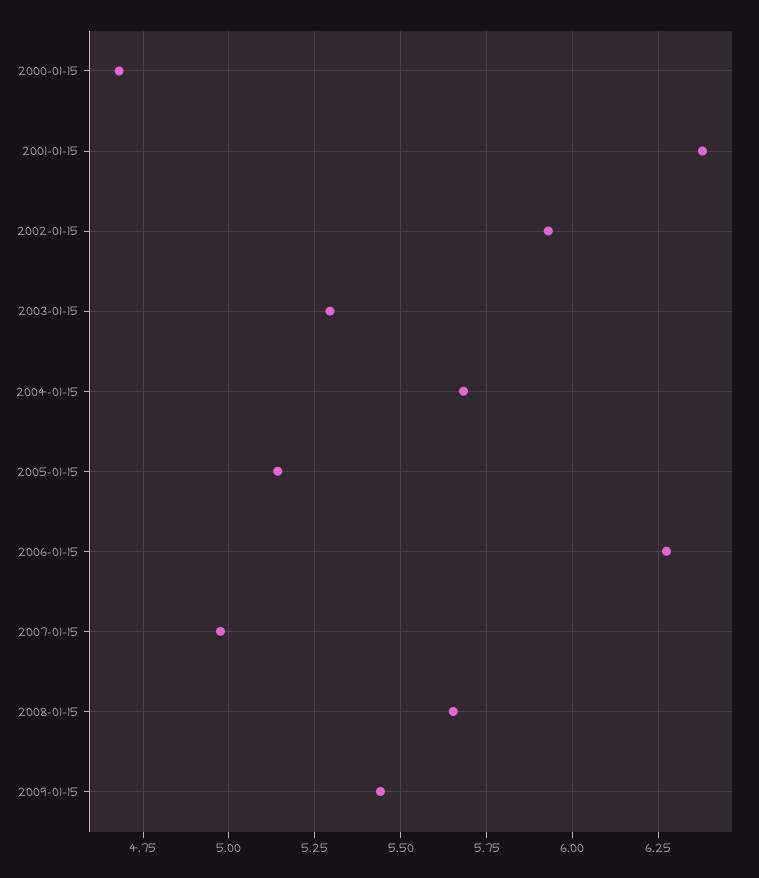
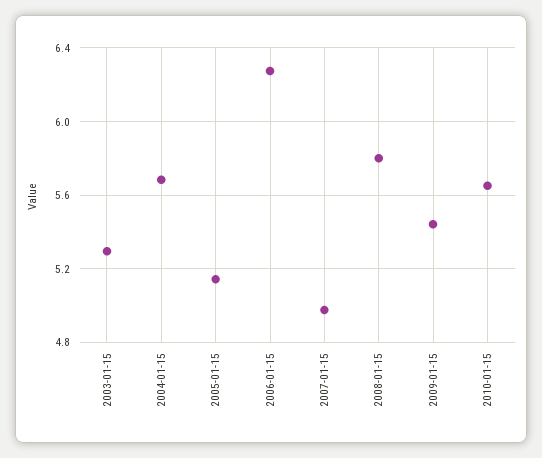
2000-01-15: 4.675 -> none
2001-01-15: 6.375 -> none
2002-01-15: 5.925 -> none
2008-01-15: 5.65 -> 5.8
2010-01-15: none -> 5.65

